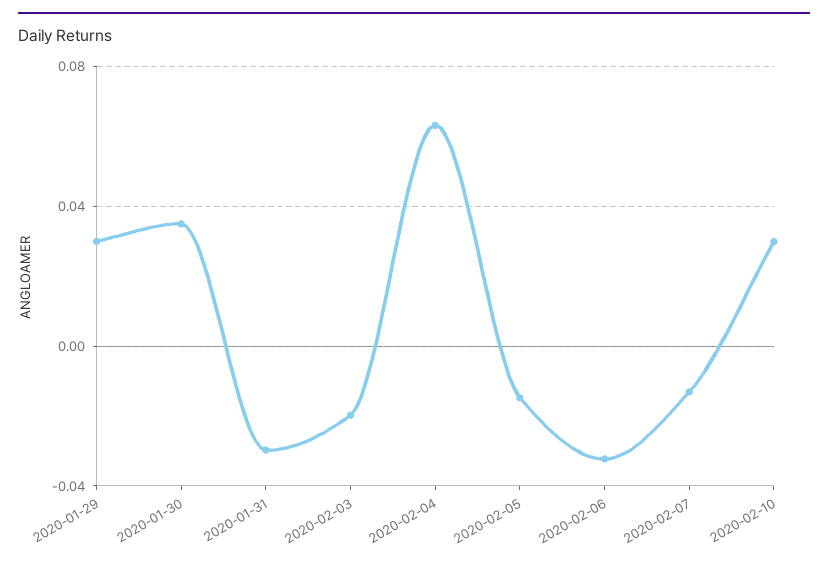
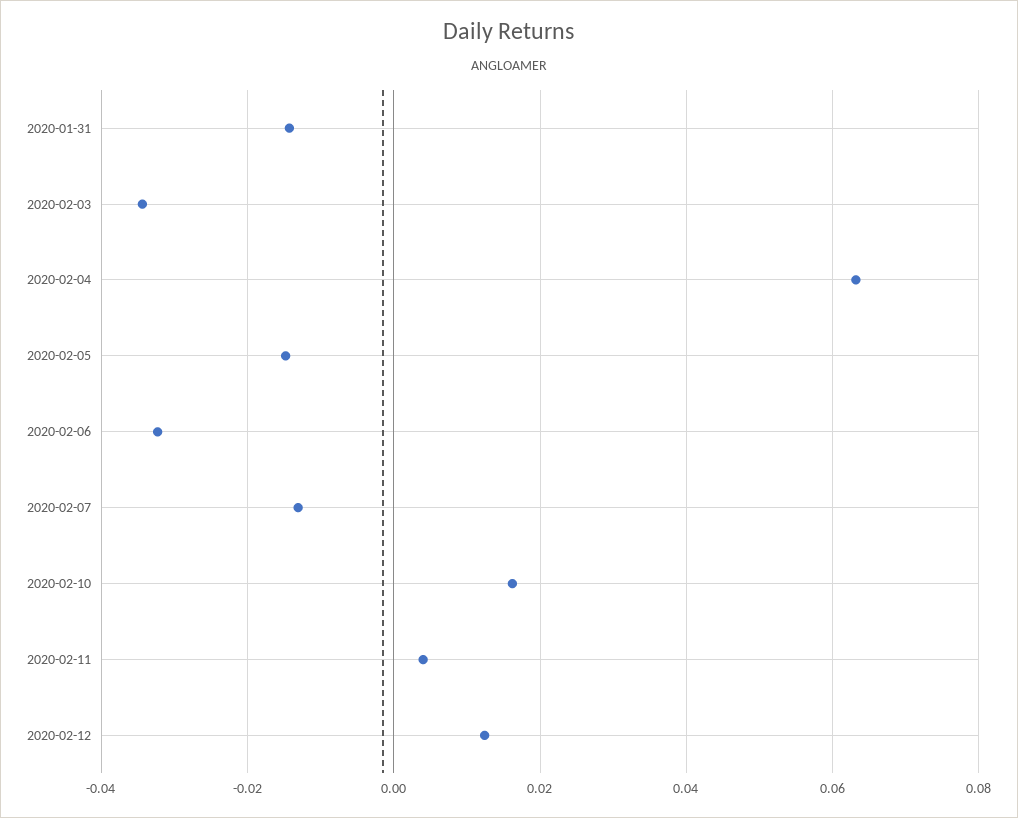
2020-01-29: 0.03 -> none
2020-01-30: 0.035 -> none
2020-01-31: -0.03 -> -0.014
2020-02-03: -0.02 -> -0.034
2020-02-10: 0.03 -> 0.016
2020-02-11: none -> 0.004
2020-02-12: none -> 0.012

